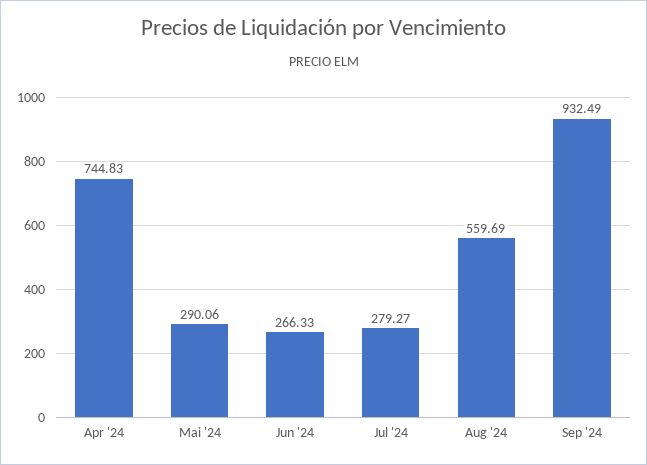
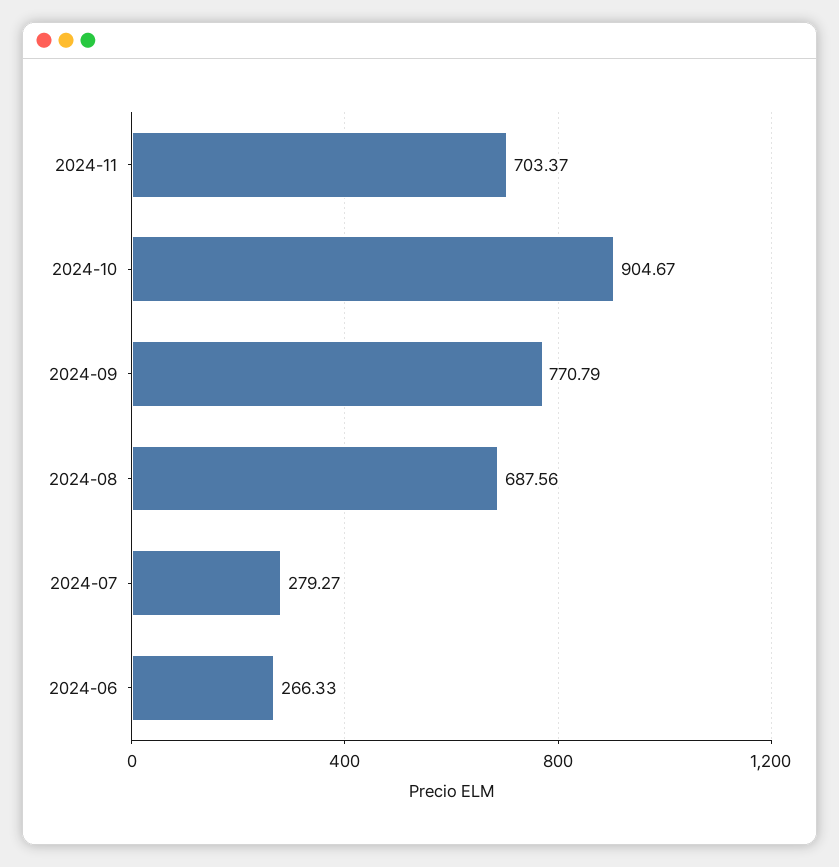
Apr '24: 744.83 -> none
Mai '24: 290.06 -> none
Aug '24: 559.69 -> 687.56
Sep '24: 932.49 -> 770.79
2024-11: none -> 703.37
2024-10: none -> 904.67

